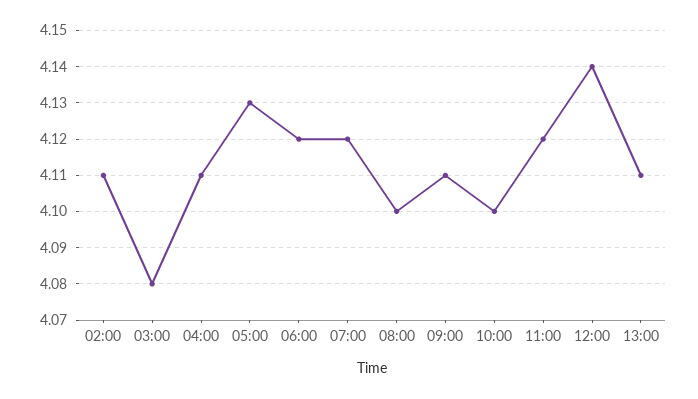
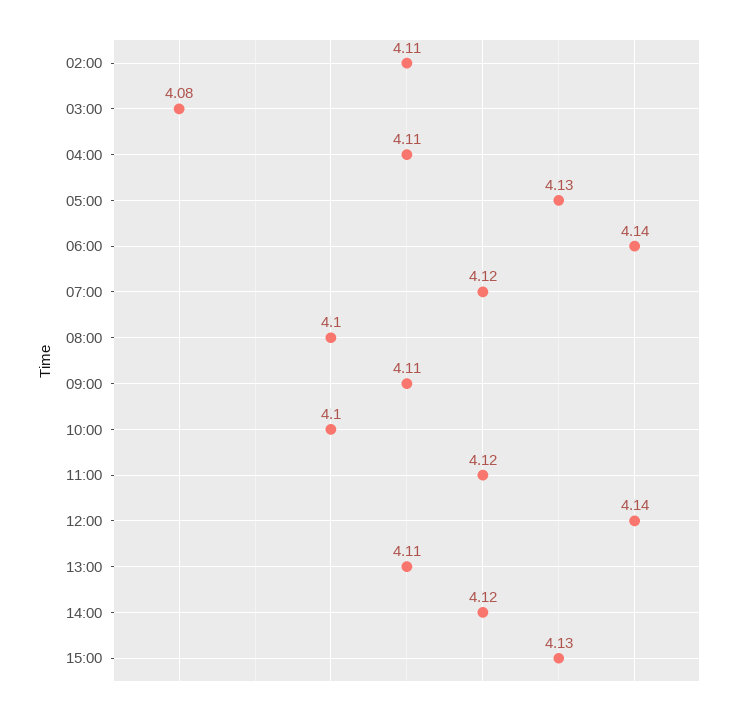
06:00: 4.12 -> 4.14
14:00: none -> 4.12
15:00: none -> 4.13

